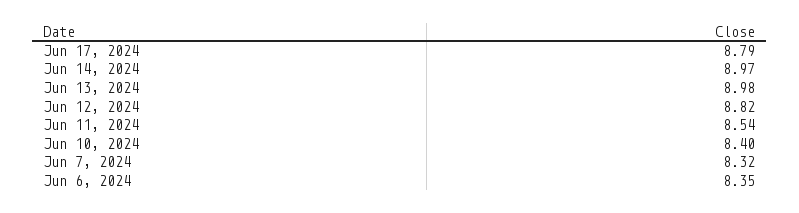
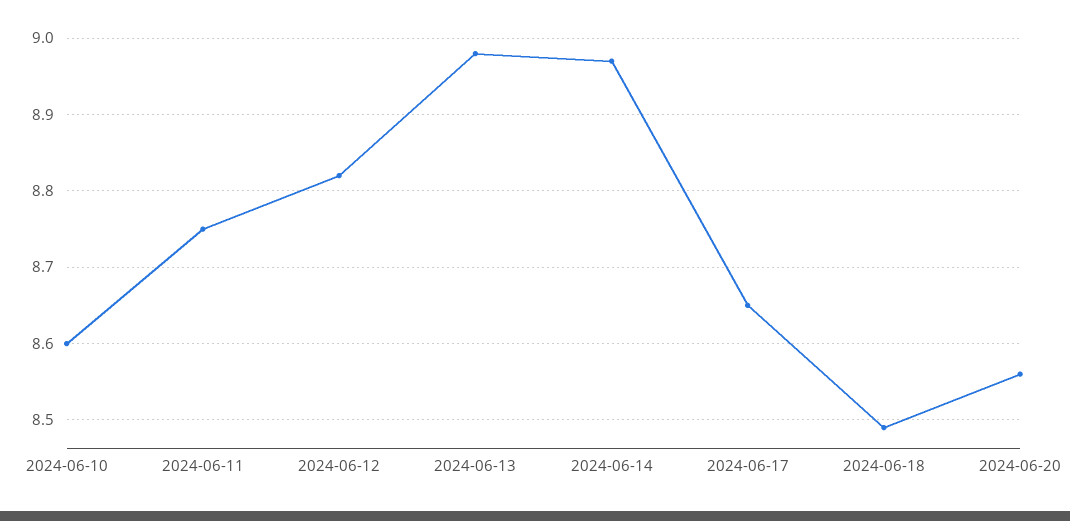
Jun 17, 2024: 8.79 -> 8.65
Jun 11, 2024: 8.54 -> 8.75
Jun 10, 2024: 8.4 -> 8.6
Jun 7, 2024: 8.32 -> none
Jun 6, 2024: 8.35 -> none
2024-06-18: none -> 8.49
2024-06-20: none -> 8.56

